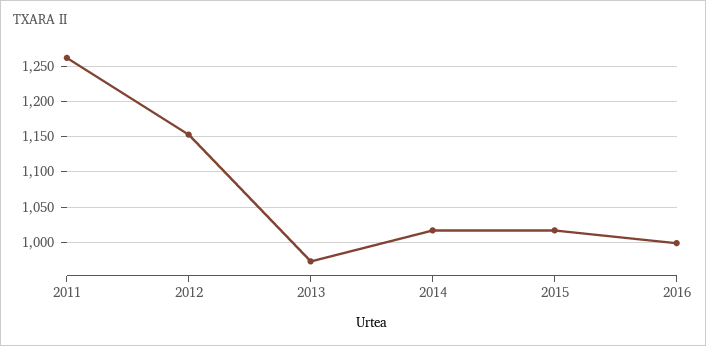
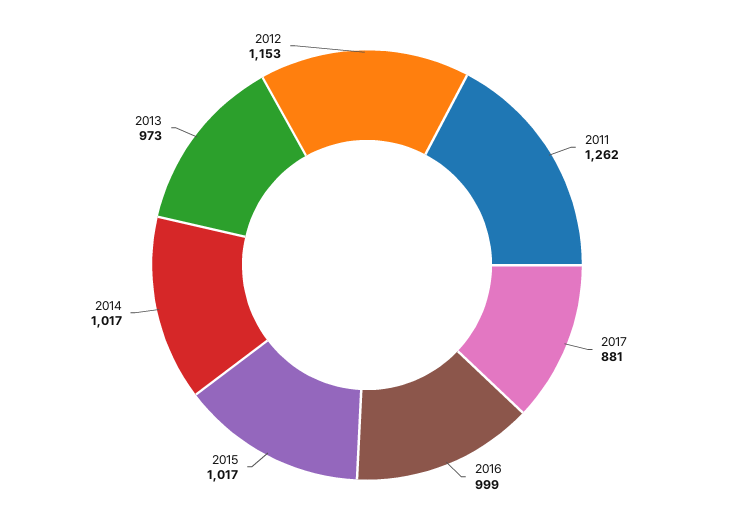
2017: none -> 881

